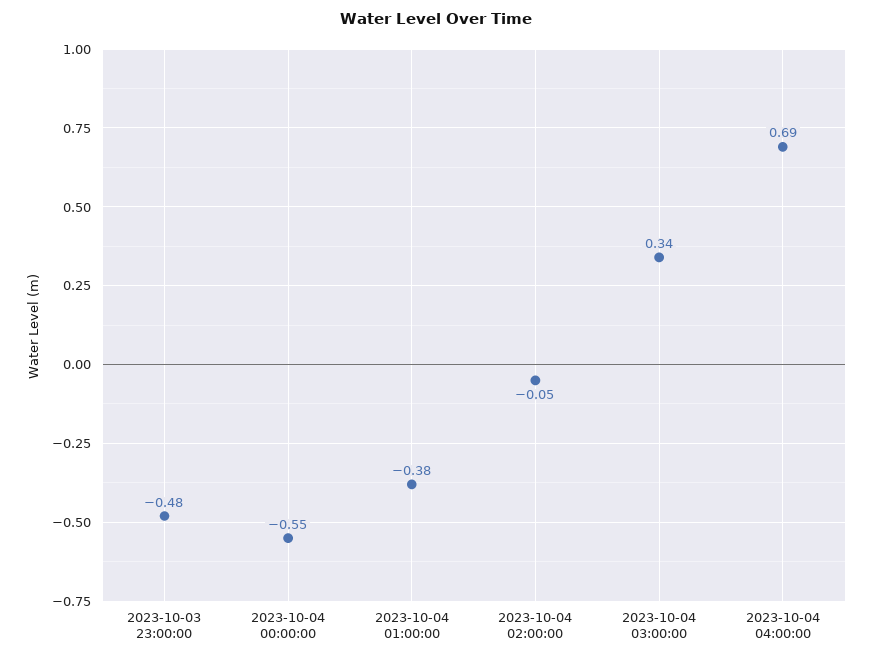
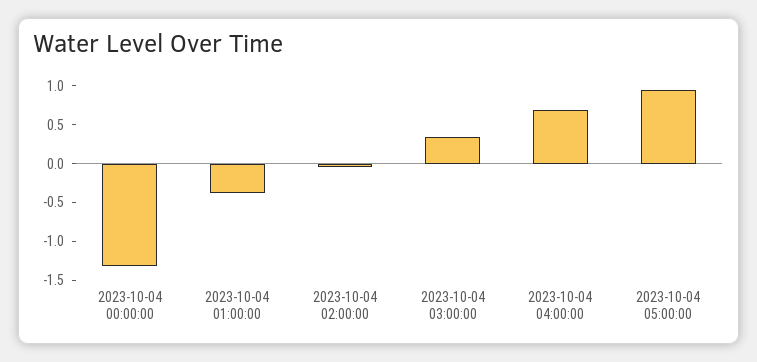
2023-10-03 23:00:00: -0.48 -> none
2023-10-04 00:00:00: -0.55 -> -1.25
2023-10-04 05:00:00: none -> 1

